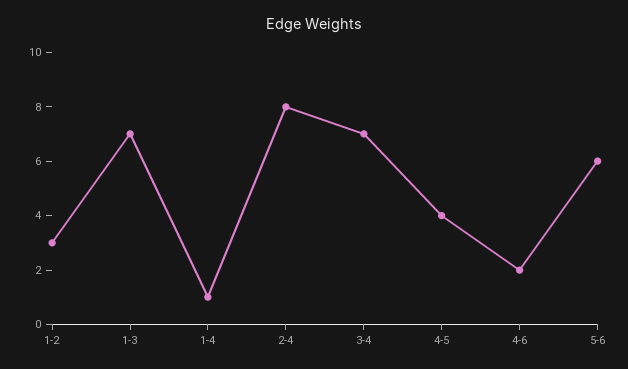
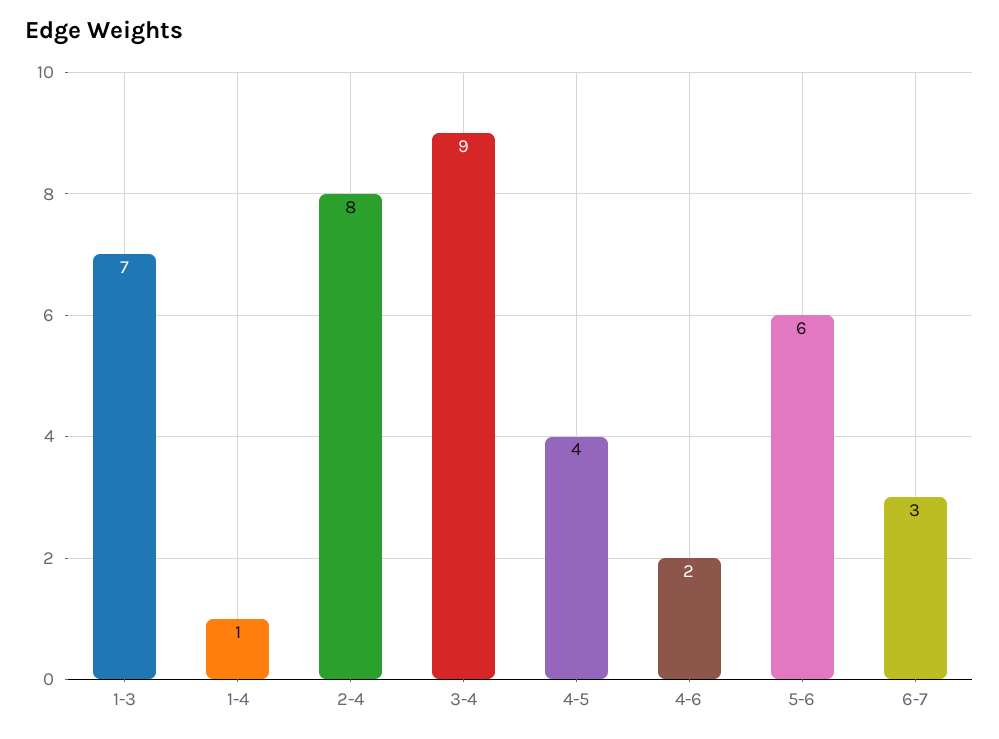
1-2: 3 -> none
3-4: 7 -> 9
6-7: none -> 3

